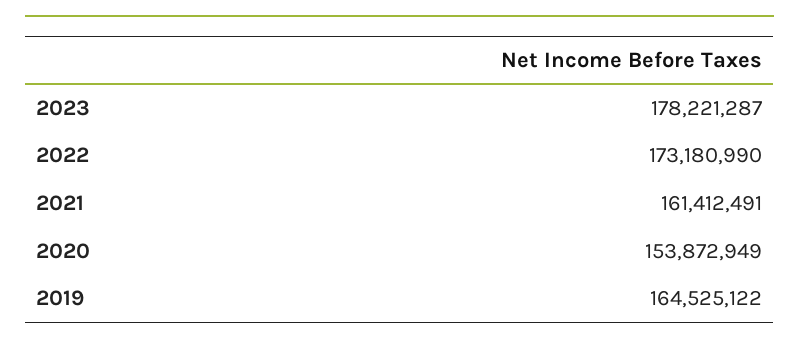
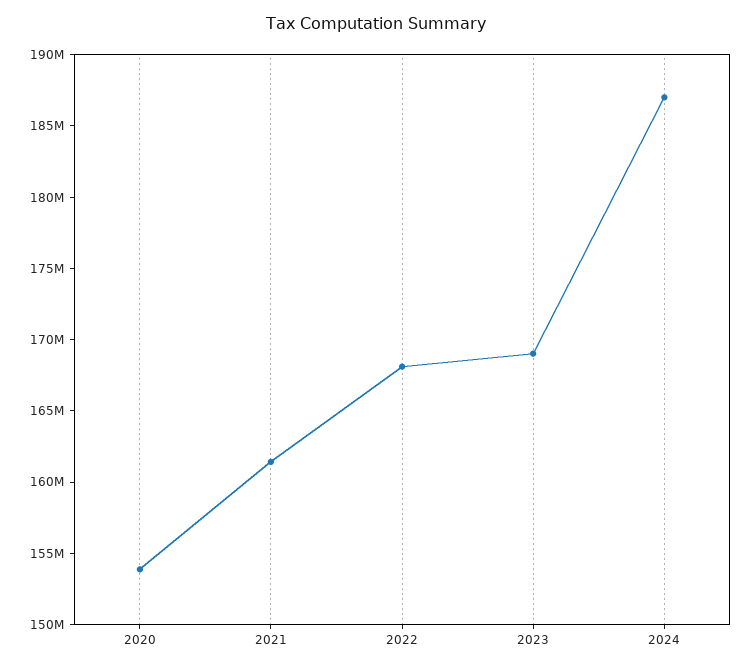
2023: 178221287 -> 169000000
2022: 173180990 -> 168000000
2019: 164525122 -> none
2024: none -> 187000000

